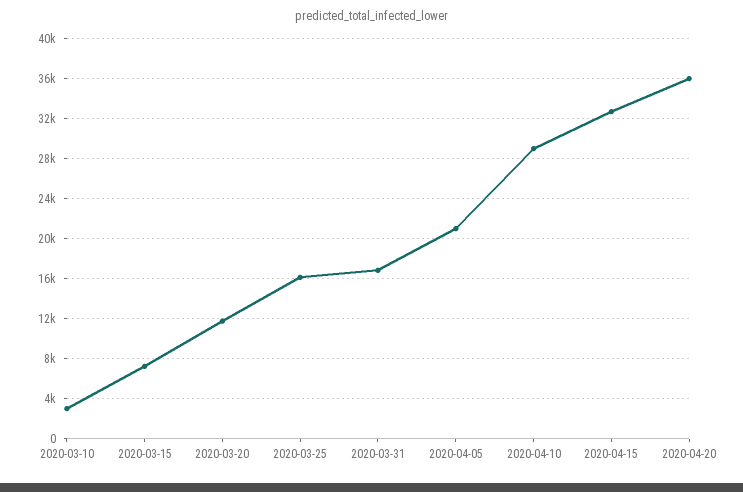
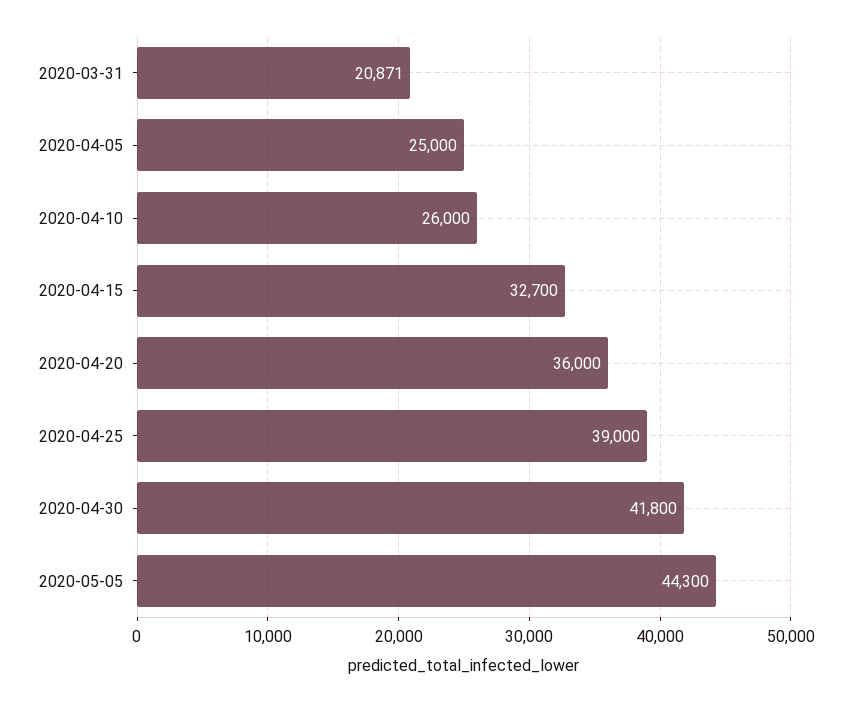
2020-03-10: 3000 -> none
2020-03-15: 7000 -> none
2020-03-20: 12000 -> none
2020-03-25: 16000 -> none
2020-03-31: 17000 -> 20871
2020-04-05: 21000 -> 25000
2020-04-10: 29000 -> 26000
2020-04-25: none -> 39000
2020-04-30: none -> 41800
2020-05-05: none -> 44300

